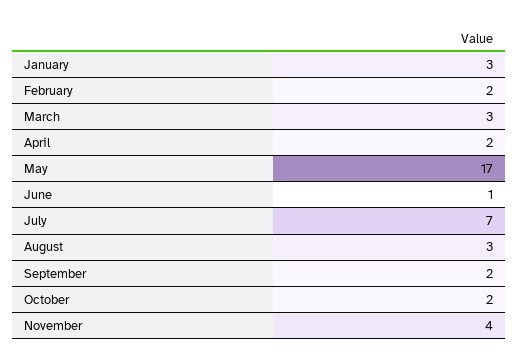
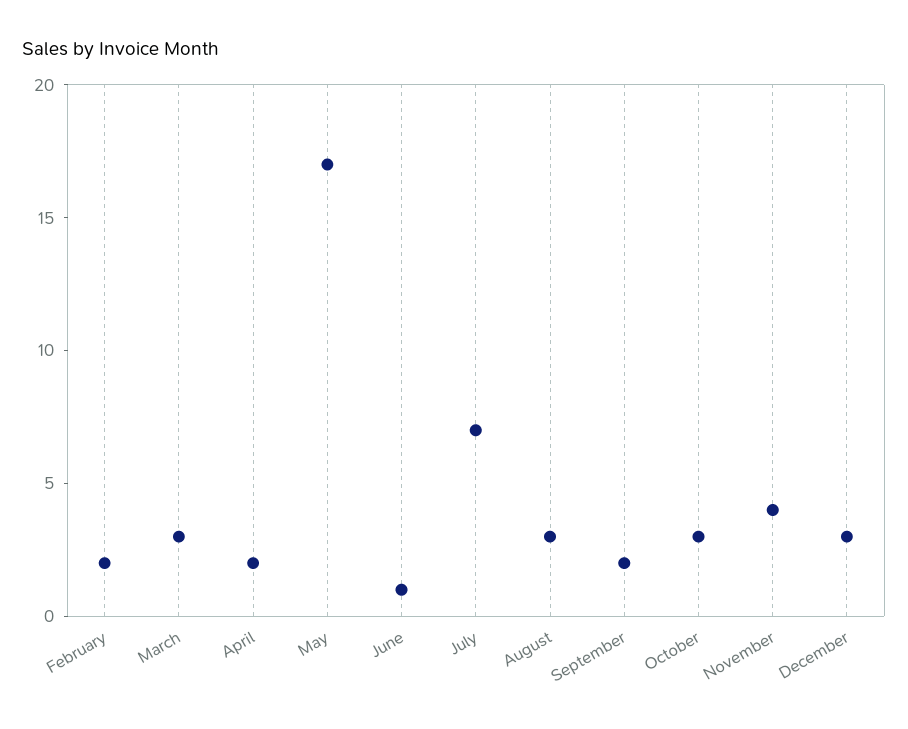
January: 3 -> none
October: 2 -> 3
December: none -> 3

